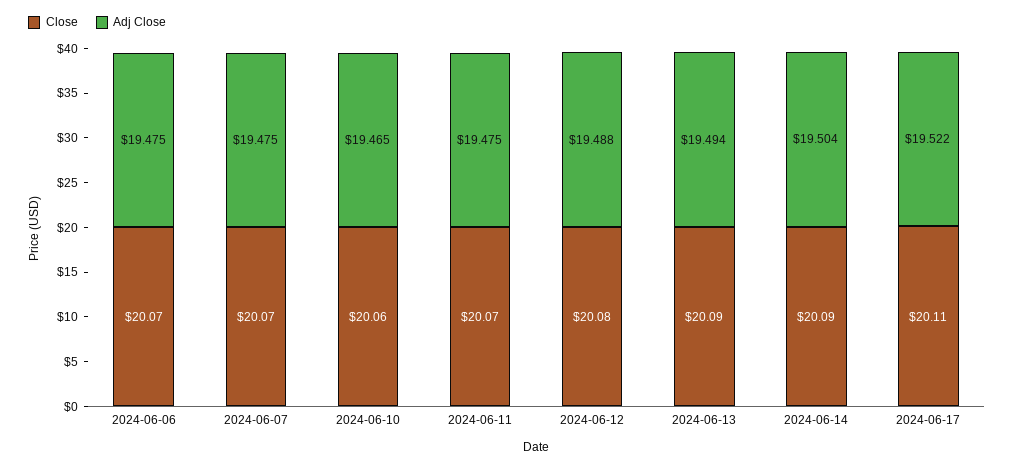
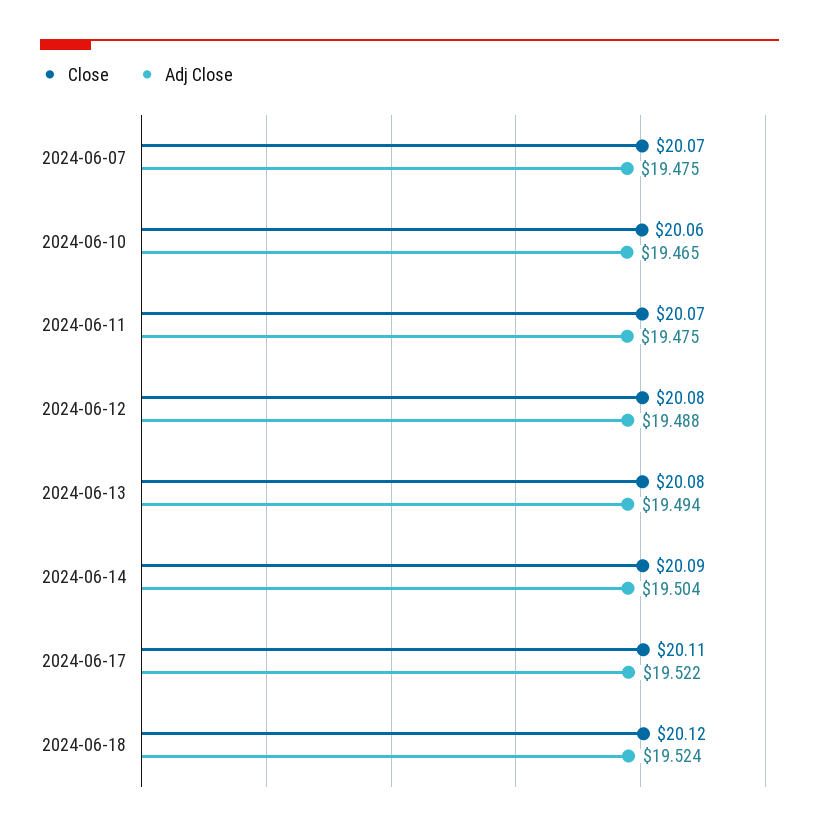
Close, 2024-06-06: 20.07 -> none
Adj Close, 2024-06-06: 19.475 -> none
Close, 2024-06-13: 20.09 -> 20.08
Close, 2024-06-18: none -> 20.12
Adj Close, 2024-06-18: none -> 19.524

